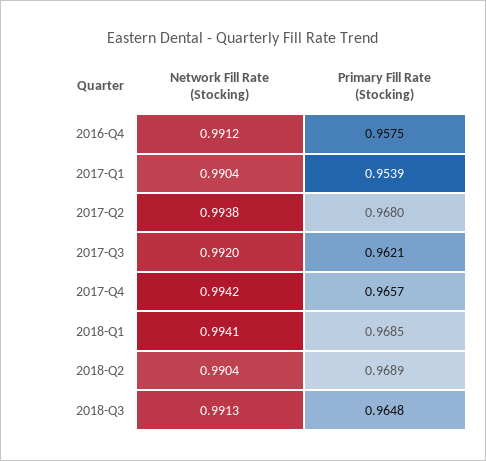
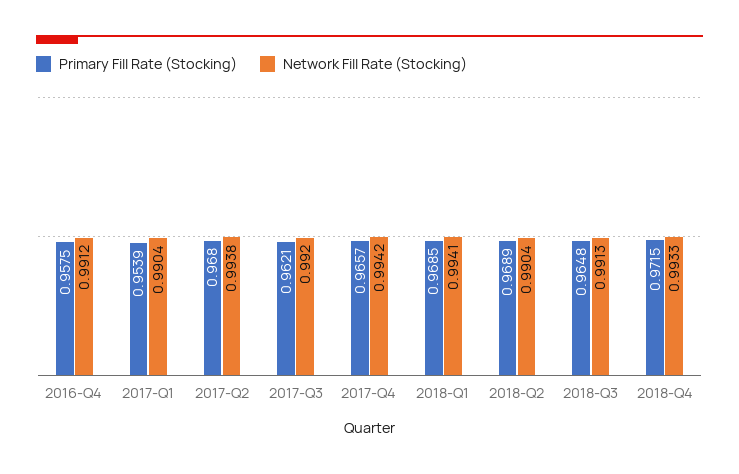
Primary Fill Rate (Stocking), 2018-Q4: none -> 0.9715
Network Fill Rate (Stocking), 2018-Q4: none -> 0.9933

